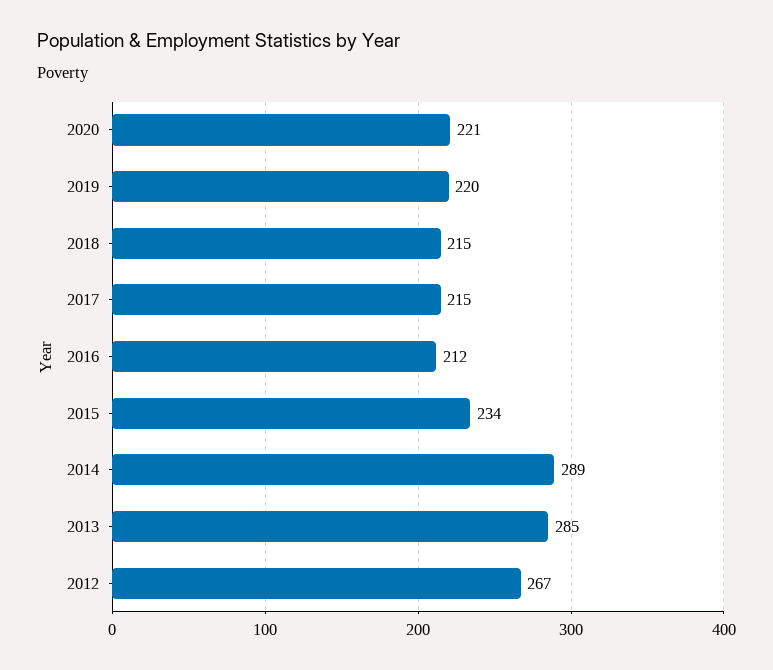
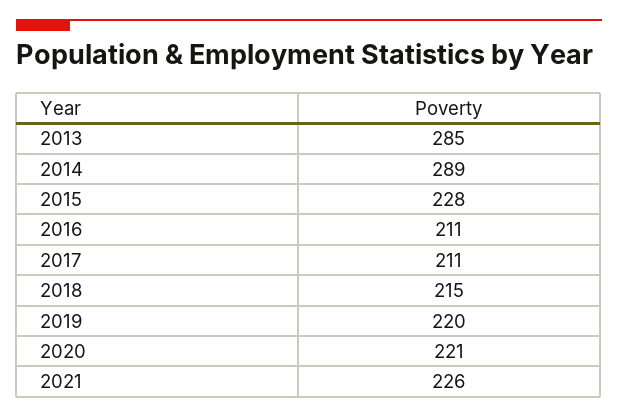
2017: 215 -> 211
2016: 212 -> 211
2015: 234 -> 228
2012: 267 -> none
2021: none -> 226

